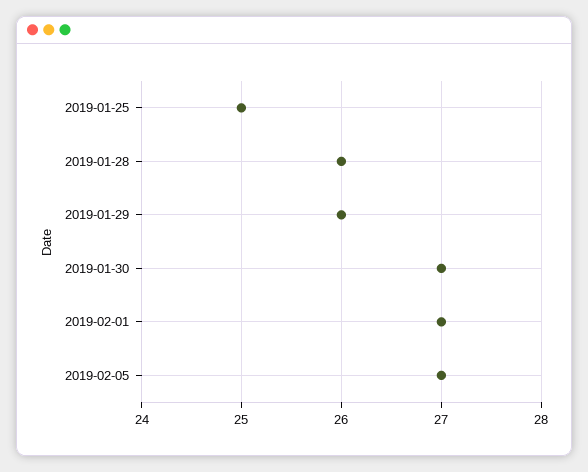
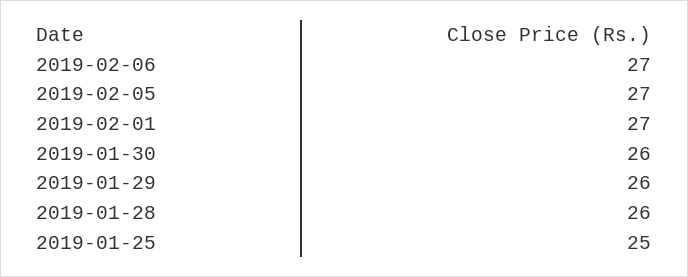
2019-01-30: 27 -> 26
2019-02-06: none -> 27

